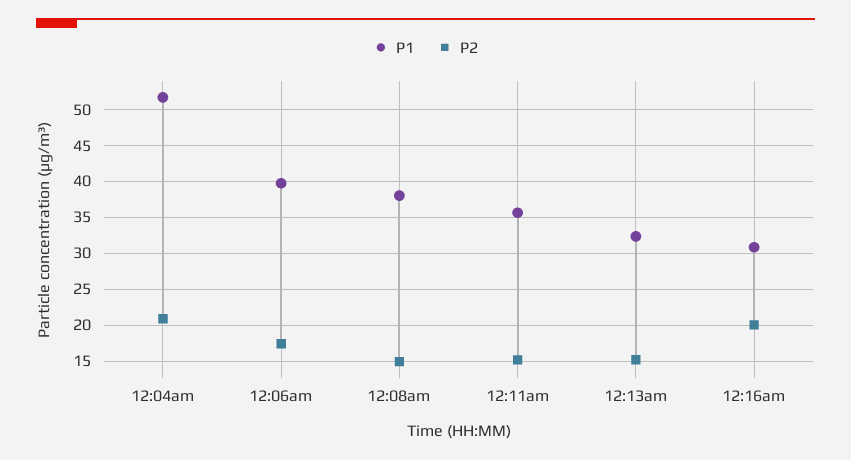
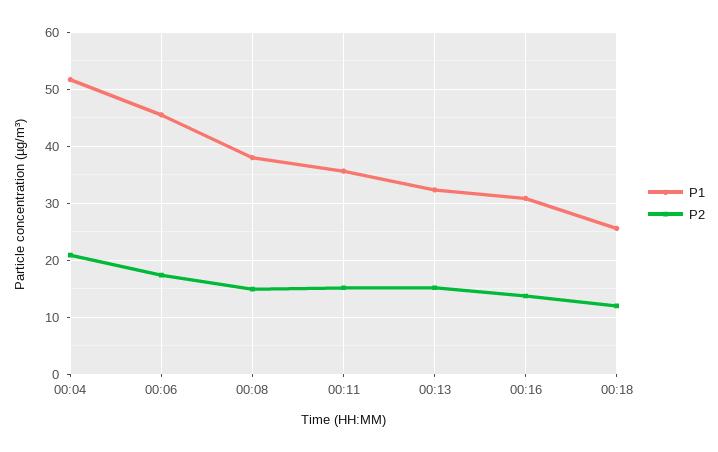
P1, 12:06am: 40 -> 46
P2, 12:16am: 20 -> 14
P1, 00:18: none -> 26
P2, 00:18: none -> 12

